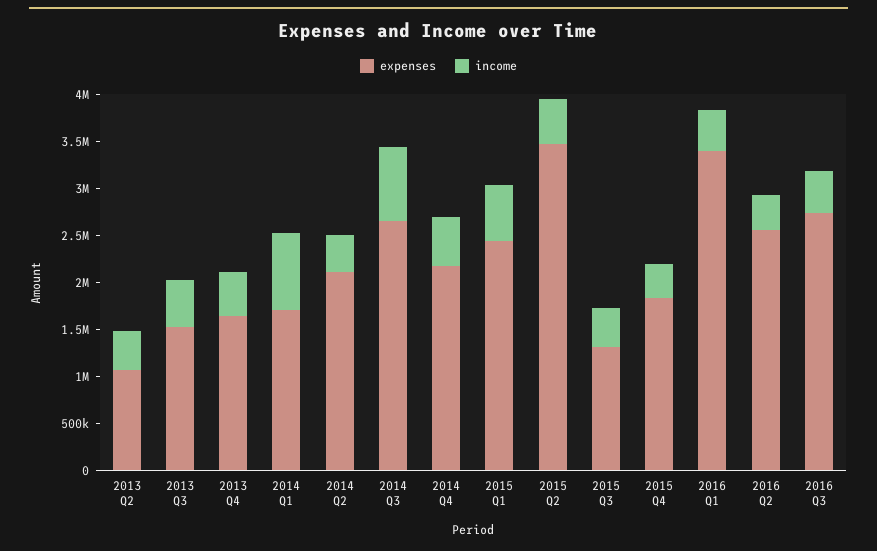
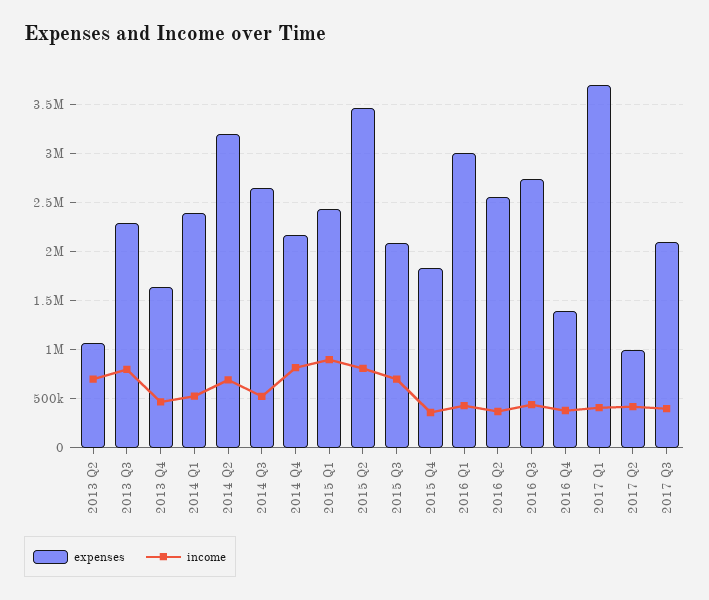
income, 2013 Q2: 400000 -> 700000
expenses, 2013 Q3: 1500000 -> 2300000
income, 2013 Q3: 500000 -> 800000
expenses, 2014 Q1: 1700000 -> 2400000
income, 2014 Q1: 800000 -> 500000
expenses, 2014 Q2: 2100000 -> 3200000
income, 2014 Q2: 400000 -> 700000
income, 2014 Q3: 800000 -> 500000
income, 2014 Q4: 500000 -> 800000
income, 2015 Q1: 600000 -> 900000
income, 2015 Q2: 500000 -> 800000
expenses, 2015 Q3: 1300000 -> 2100000
income, 2015 Q3: 400000 -> 700000
expenses, 2016 Q1: 3400000 -> 3000000
expenses, 2016 Q4: none -> 1400000
income, 2016 Q4: none -> 400000
expenses, 2017 Q1: none -> 3700000
income, 2017 Q1: none -> 400000
expenses, 2017 Q2: none -> 1000000
income, 2017 Q2: none -> 400000
expenses, 2017 Q3: none -> 2100000
income, 2017 Q3: none -> 400000

